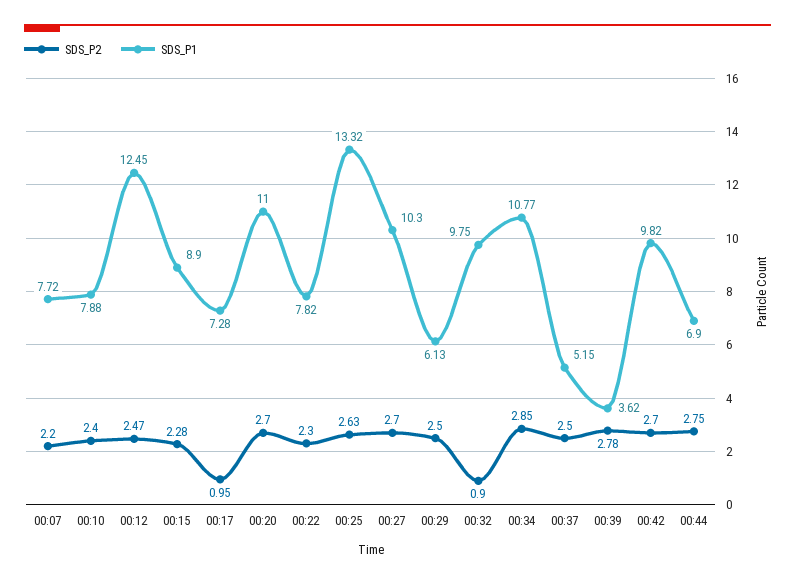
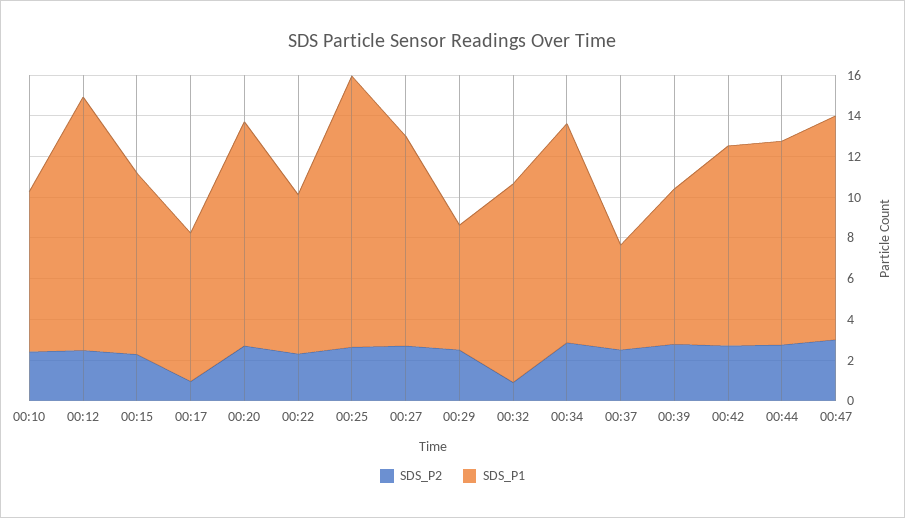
SDS_P2, 00:07: 2.2 -> none
SDS_P1, 00:07: 7.72 -> none
SDS_P1, 00:39: 3.62 -> 7.5
SDS_P1, 00:44: 6.9 -> 10
SDS_P2, 00:47: none -> 3
SDS_P1, 00:47: none -> 11

